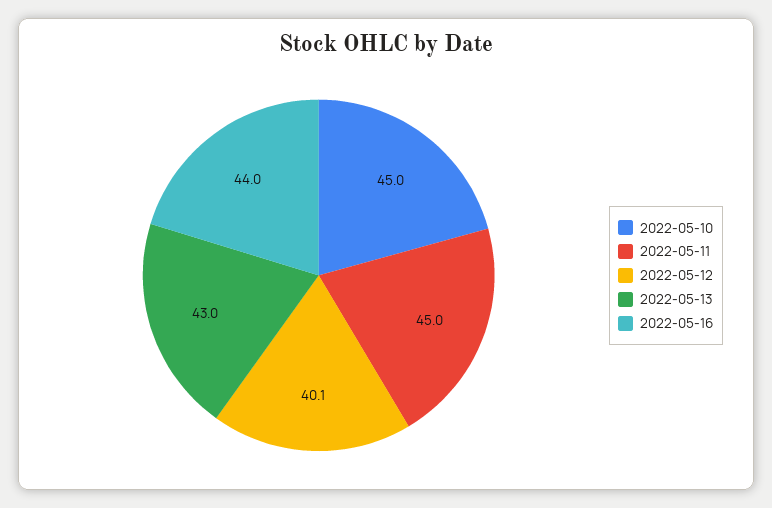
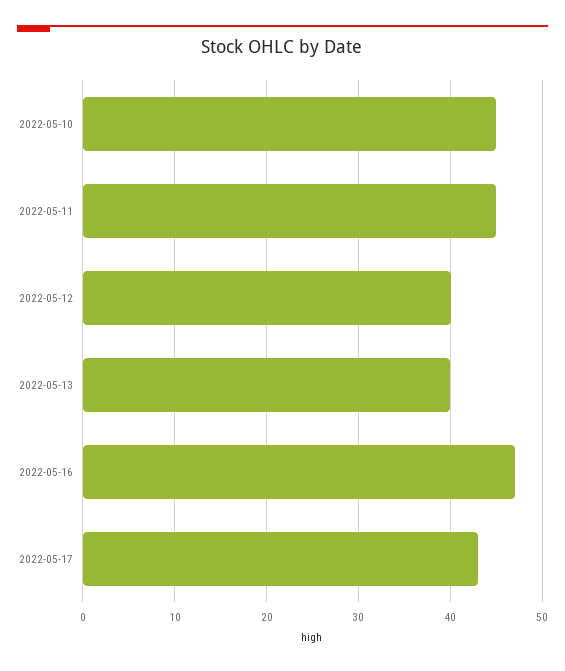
2022-05-13: 43 -> 40
2022-05-16: 44 -> 47
2022-05-17: none -> 43

